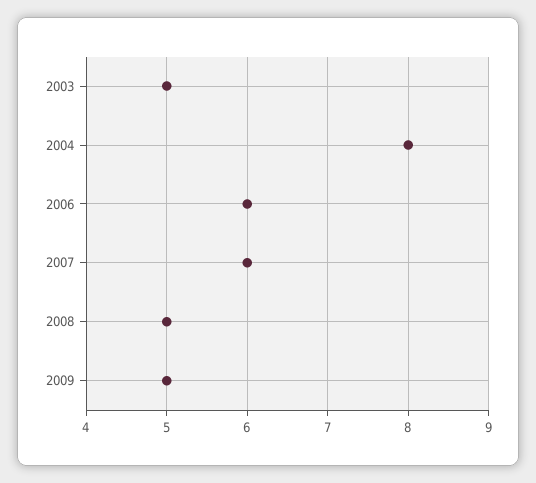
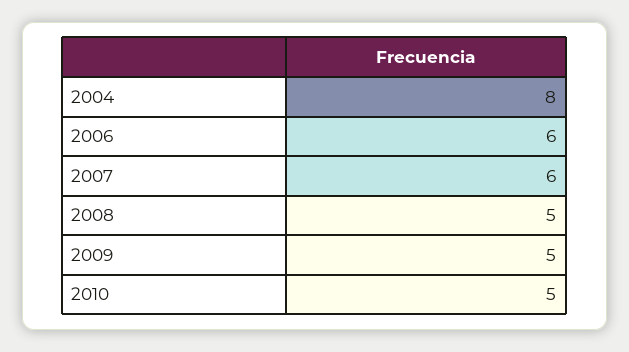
2003: 5 -> none
2010: none -> 5

